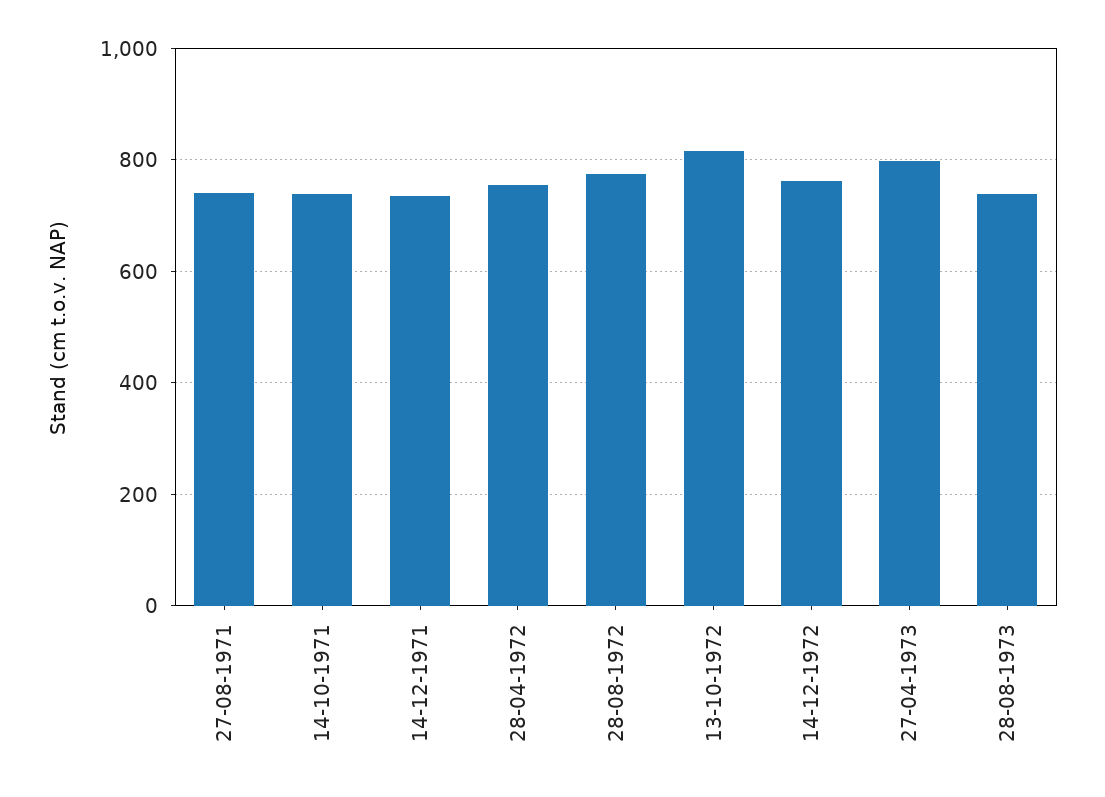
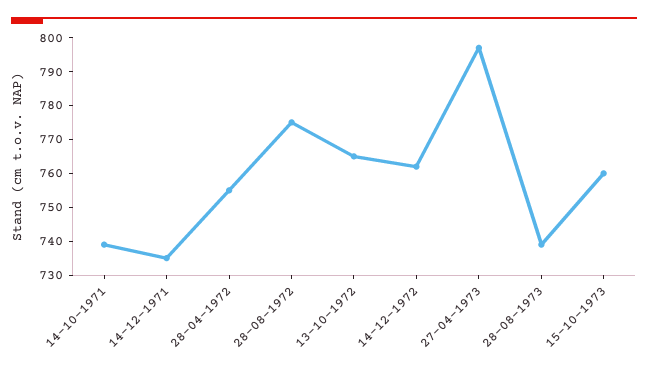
27-08-1971: 740 -> none
13-10-1972: 820 -> 765
15-10-1973: none -> 760

